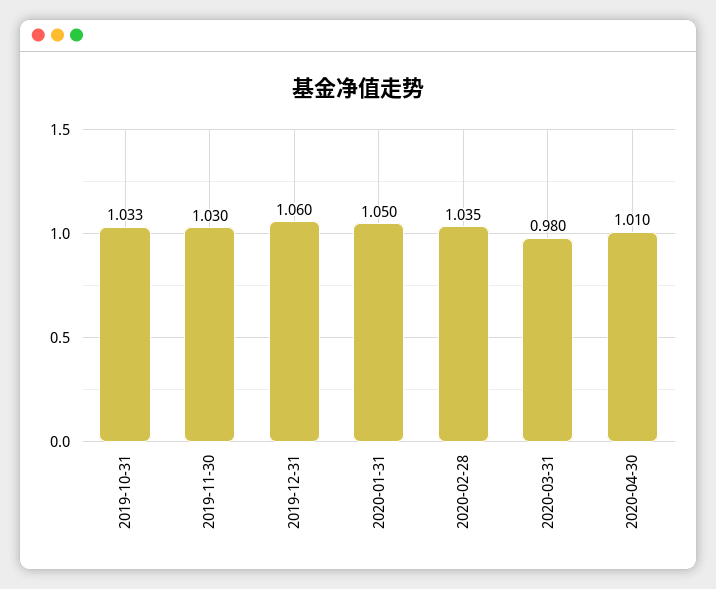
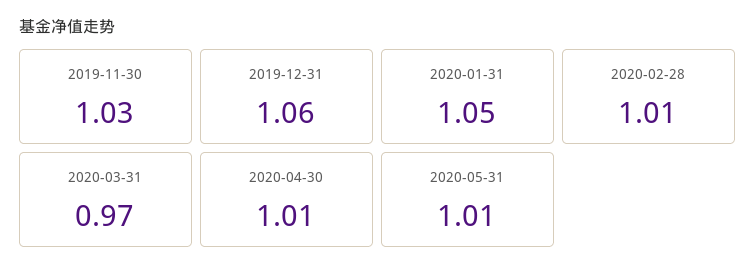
2019-10-31: 1.033 -> none
2020-02-28: 1.035 -> 1.01
2020-03-31: 0.98 -> 0.97
2020-05-31: none -> 1.01

